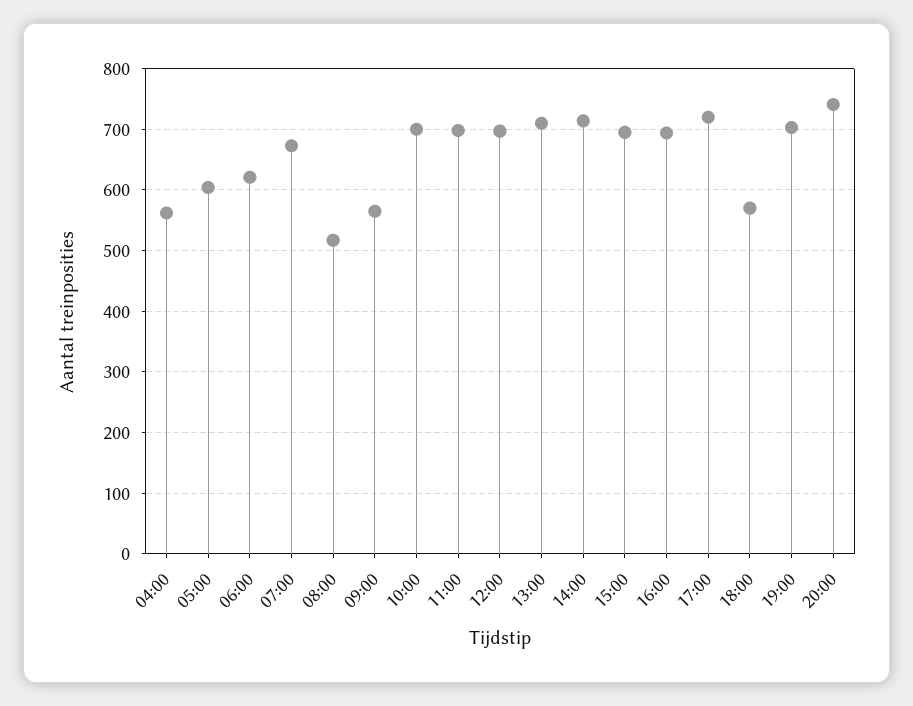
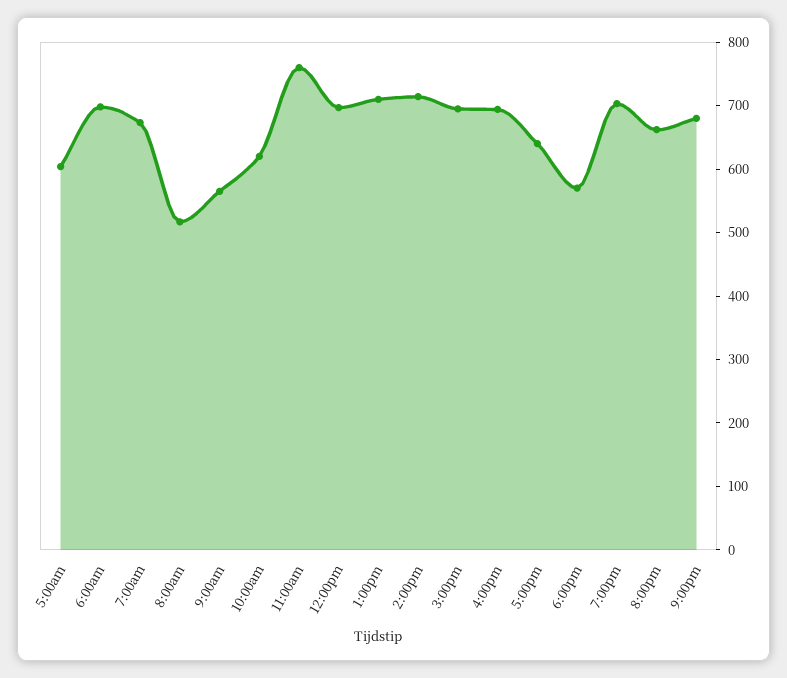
04:00: 560 -> none
06:00: 620 -> 700
10:00: 700 -> 620
11:00: 700 -> 760
17:00: 720 -> 640
20:00: 740 -> 660
9:00pm: none -> 680

